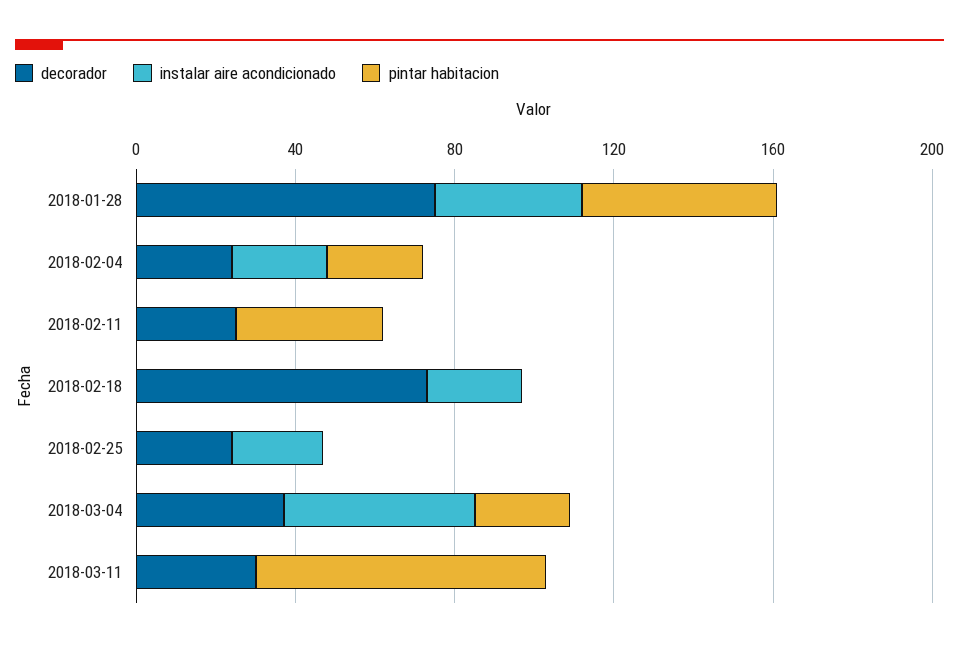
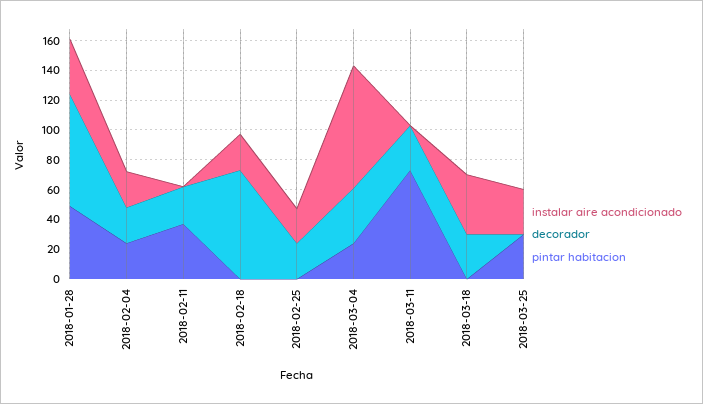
instalar aire acondicionado, 2018-03-04: 50 -> 80
instalar aire acondicionado, 2018-03-18: none -> 40
decorador, 2018-03-18: none -> 30
pintar habitacion, 2018-03-18: none -> 0
instalar aire acondicionado, 2018-03-25: none -> 30
decorador, 2018-03-25: none -> 0
pintar habitacion, 2018-03-25: none -> 30

